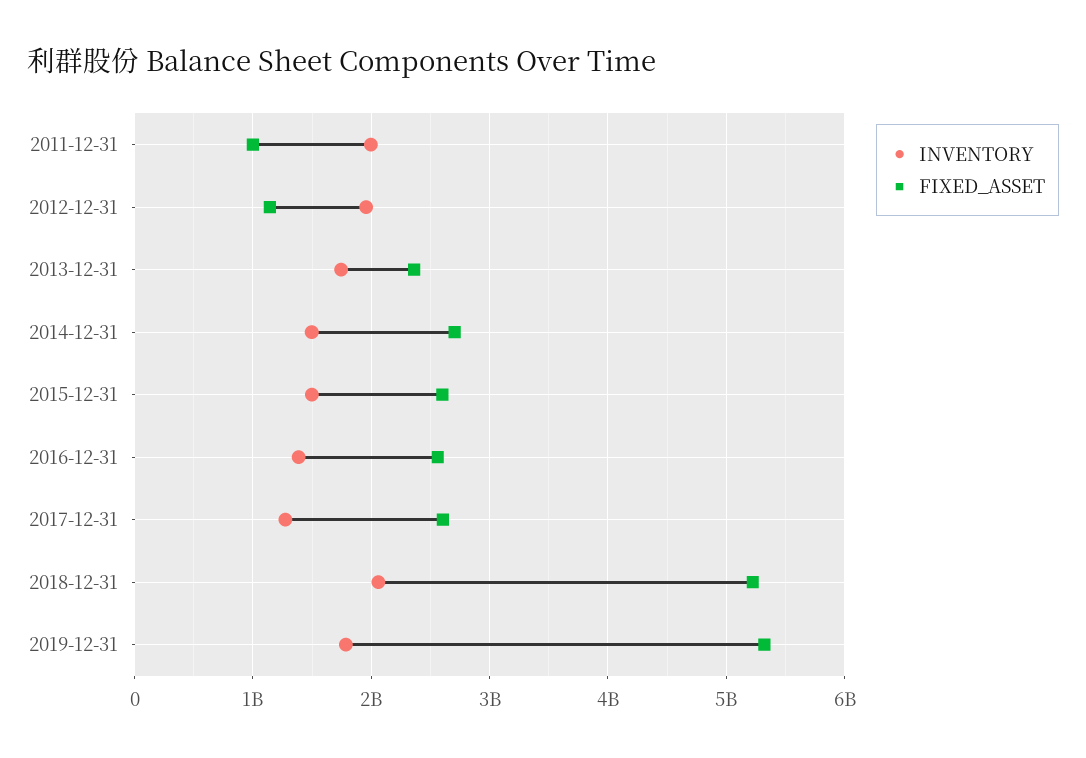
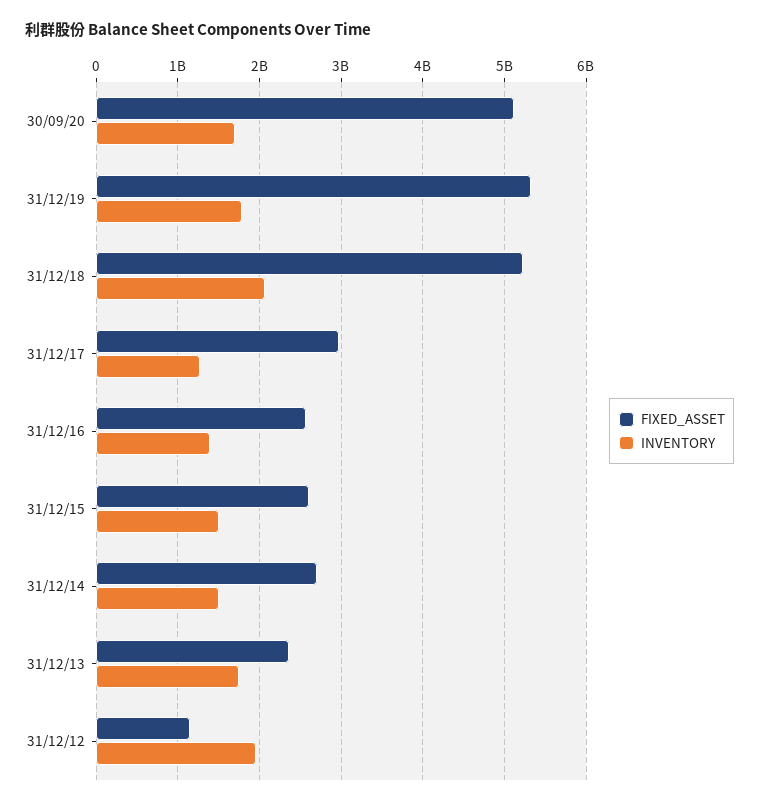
INVENTORY, 2011-12-31: 2000000000 -> none
FIXED_ASSET, 2011-12-31: 1000000000 -> none
FIXED_ASSET, 2017-12-31: 2600000000 -> 3000000000
FIXED_ASSET, 30/09/20: none -> 5100000000
INVENTORY, 30/09/20: none -> 1700000000

